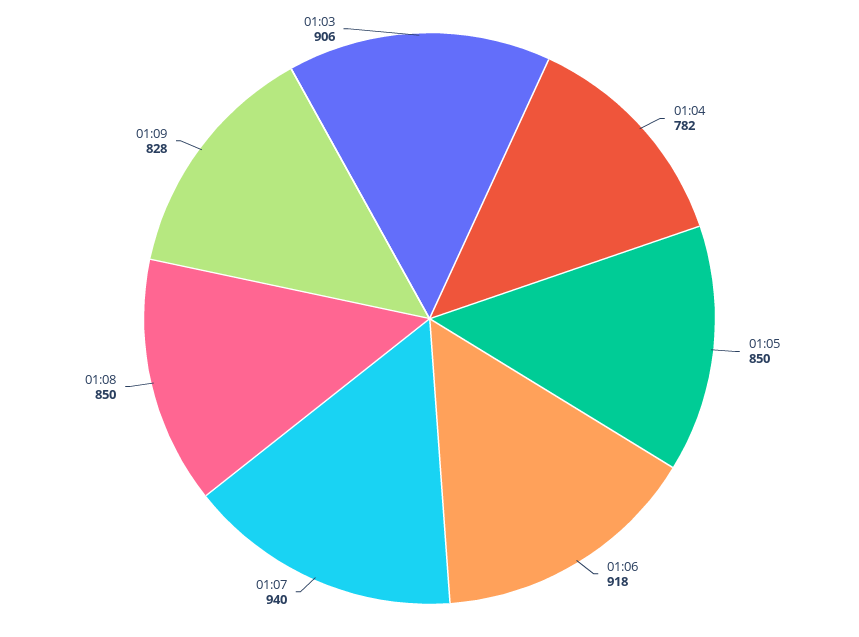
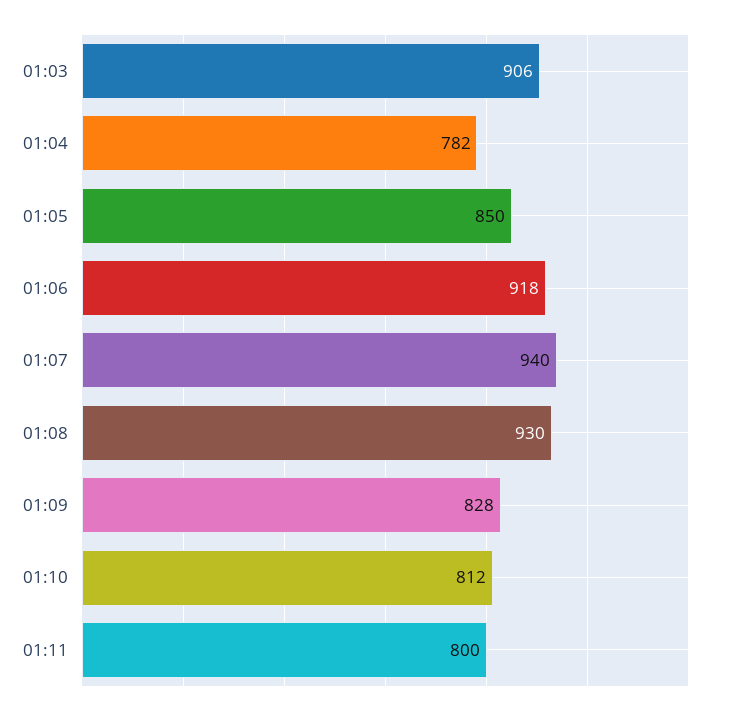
01:08: 850 -> 930
01:10: none -> 812
01:11: none -> 800

